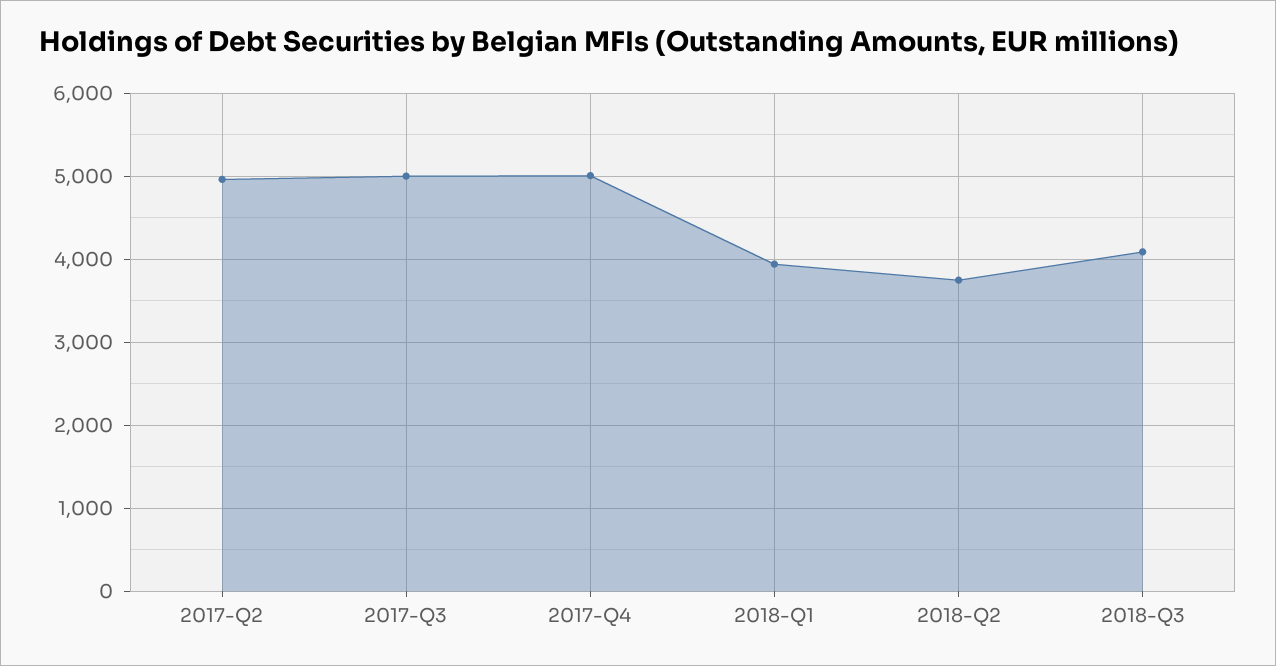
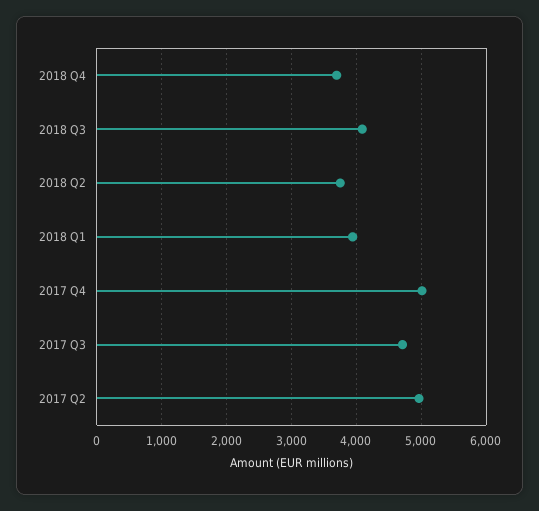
2017-Q3: 5000 -> 4700
2018 Q4: none -> 3700

